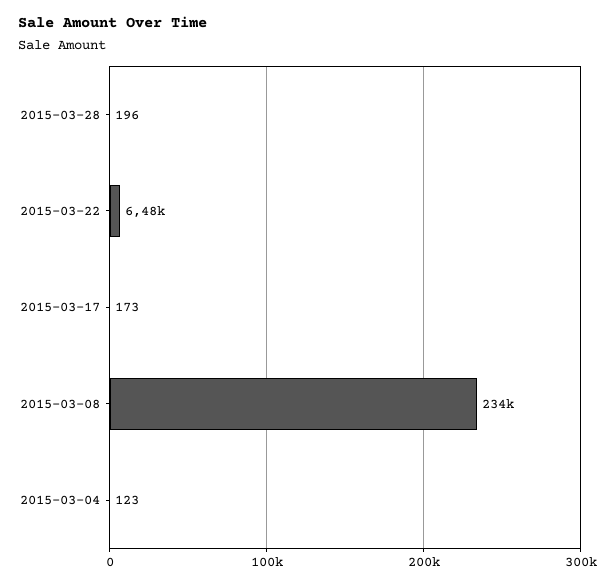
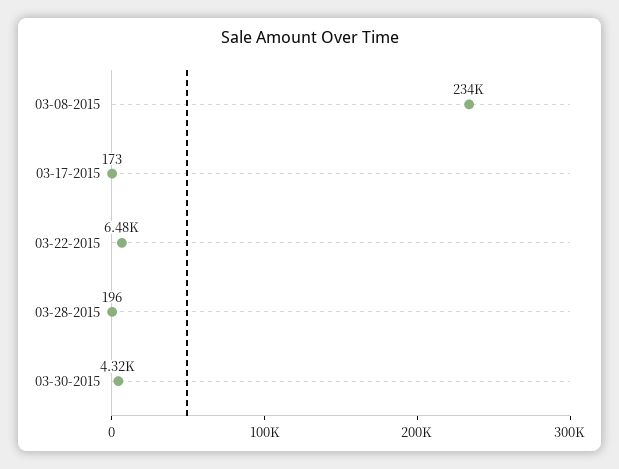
2015-03-04: 123 -> none
03-30-2015: none -> 4320

